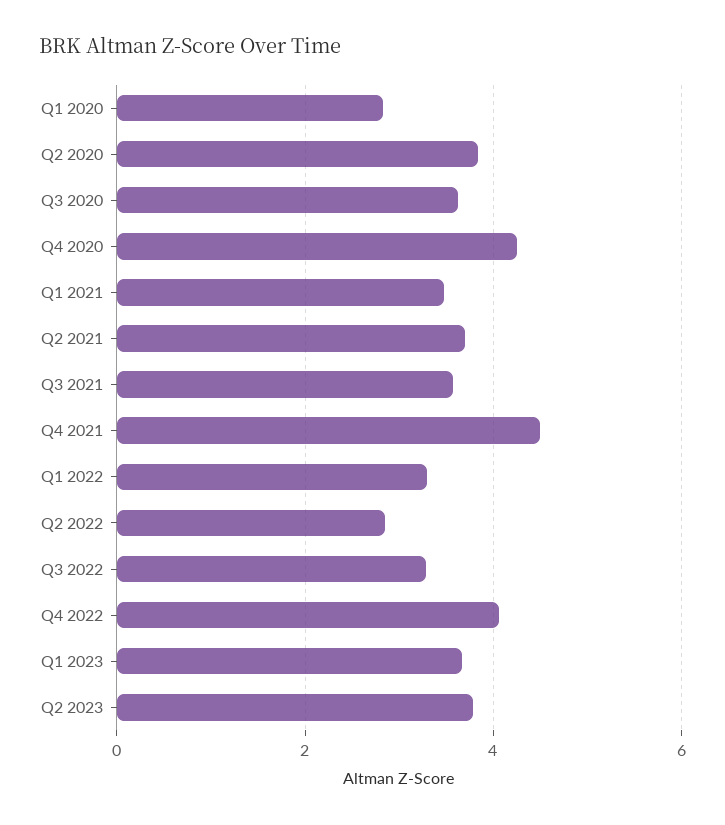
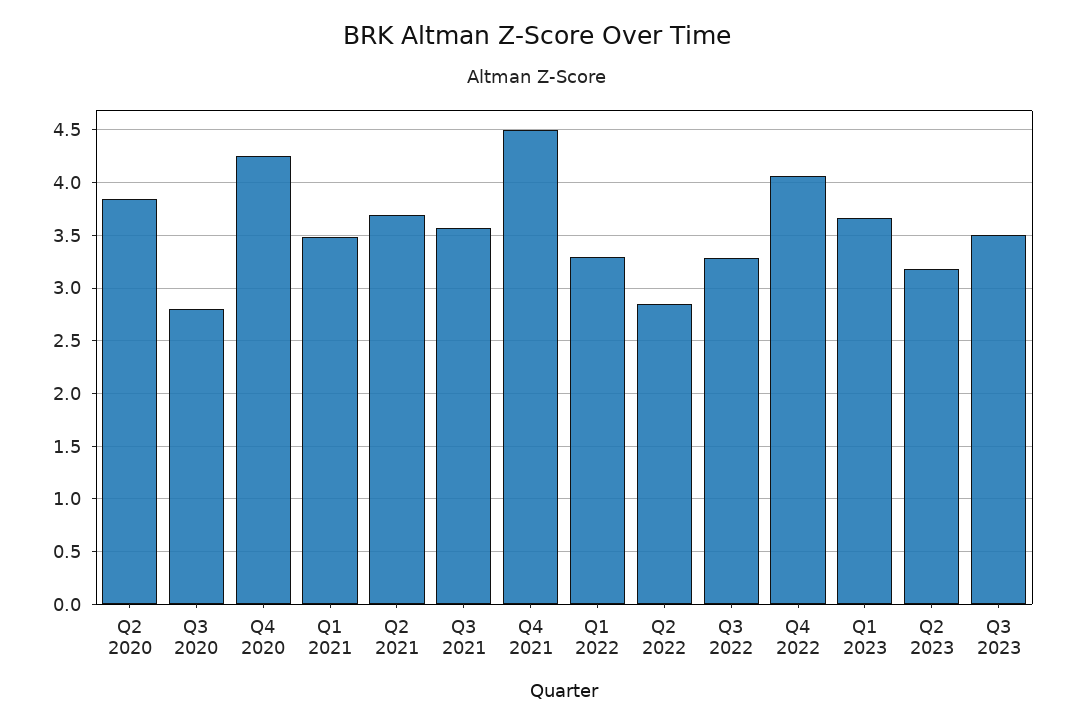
Q1 2020: 2.8 -> none
Q3 2020: 3.6 -> 2.8
Q2 2023: 3.8 -> 3.2
Q3 2023: none -> 3.5

